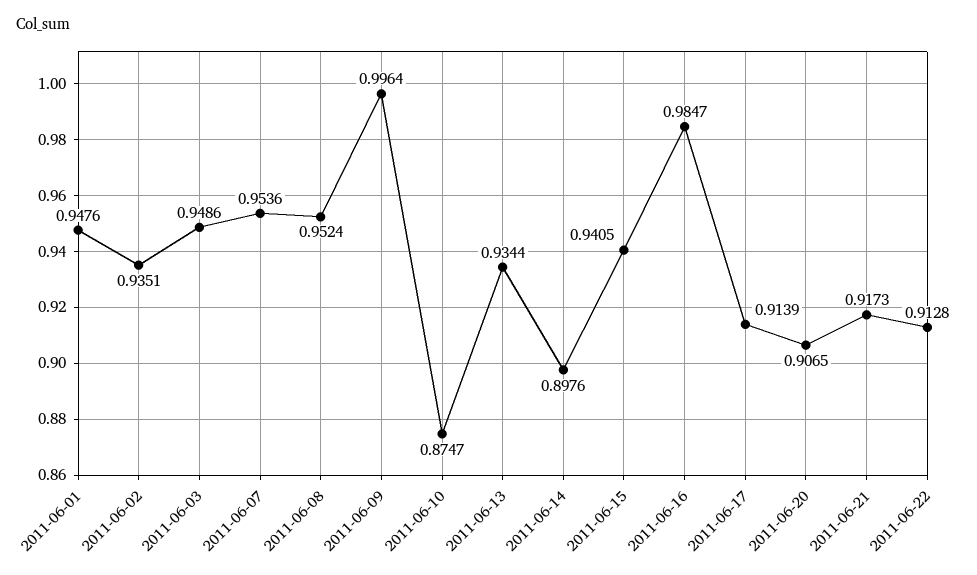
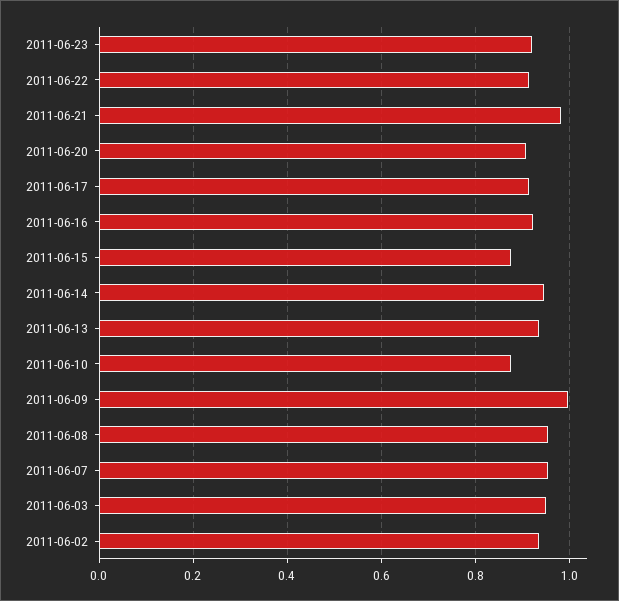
2011-06-01: 0.9476 -> none
2011-06-14: 0.8976 -> 0.94
2011-06-15: 0.9405 -> 0.88
2011-06-16: 0.9847 -> 0.92
2011-06-21: 0.9173 -> 0.98
2011-06-23: none -> 0.92

